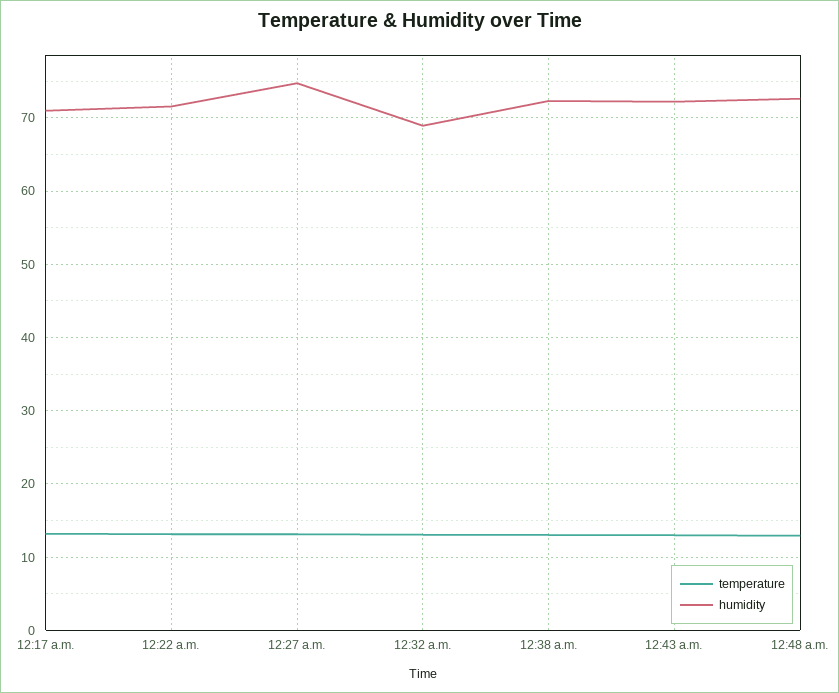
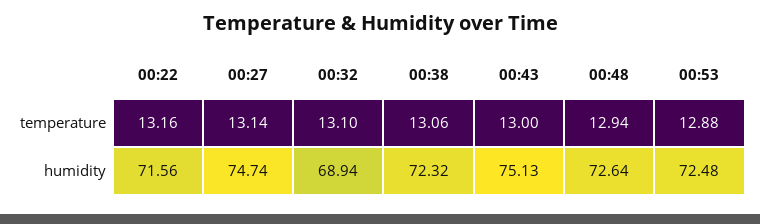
temperature, 12:17 a.m.: 13 -> none
humidity, 12:17 a.m.: 71 -> none
humidity, 12:43 a.m.: 72 -> 75.13
temperature, 00:53: none -> 12.88
humidity, 00:53: none -> 72.48

